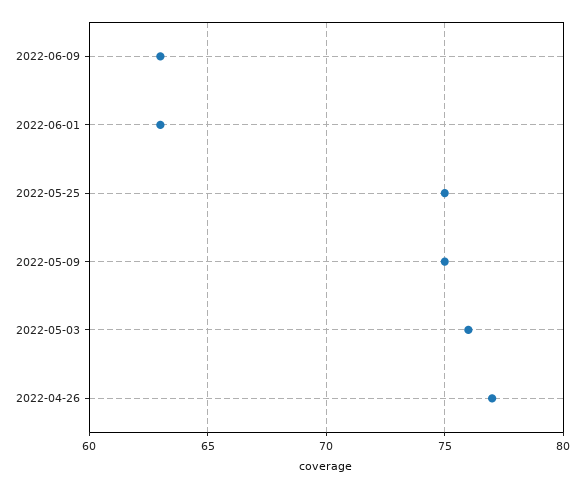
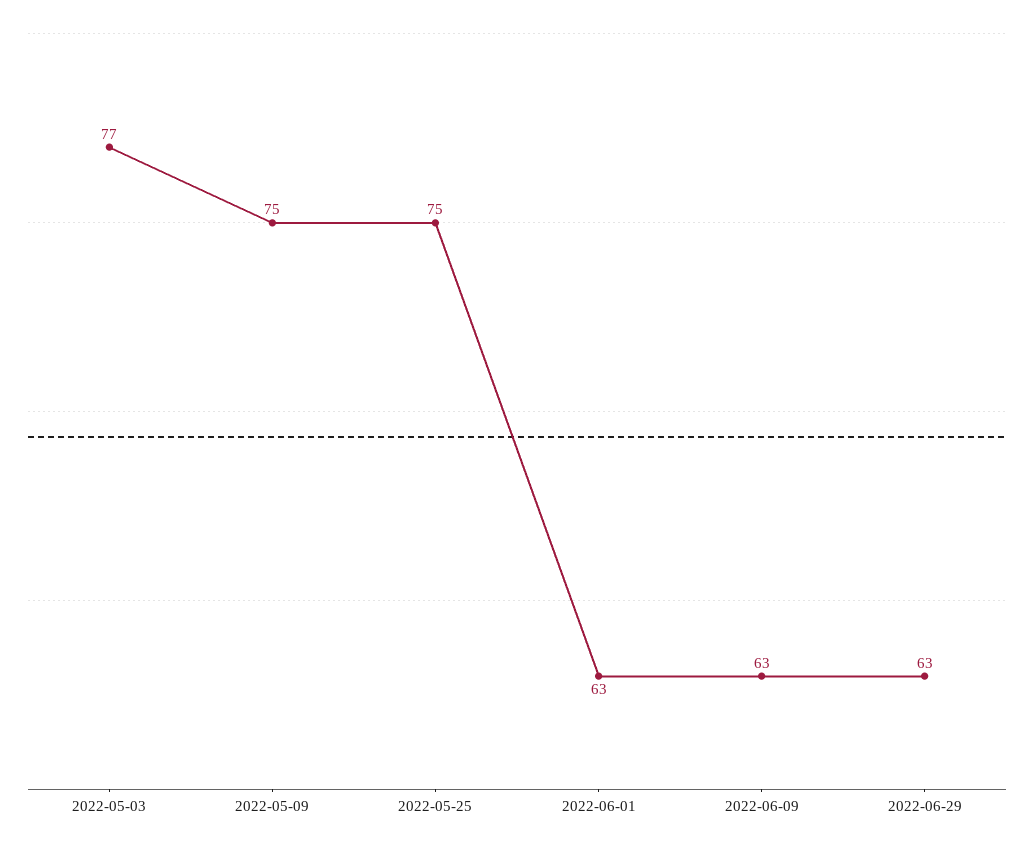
2022-05-03: 76 -> 77
2022-04-26: 77 -> none
2022-06-29: none -> 63

